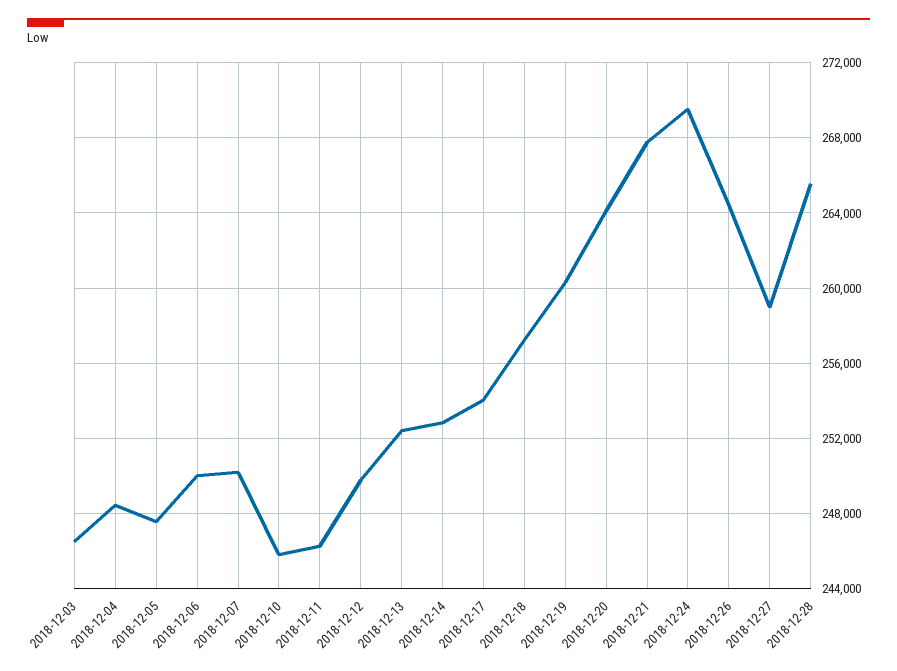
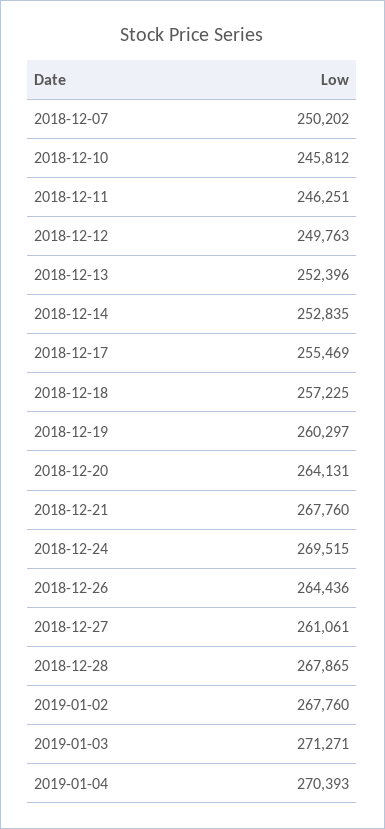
2018-12-03: 246500 -> none
2018-12-04: 248500 -> none
2018-12-05: 247500 -> none
2018-12-06: 250000 -> none
2018-12-17: 254000 -> 255469
2018-12-27: 259000 -> 261061
2018-12-28: 265500 -> 267865
2019-01-02: none -> 267760
2019-01-03: none -> 271271
2019-01-04: none -> 270393

